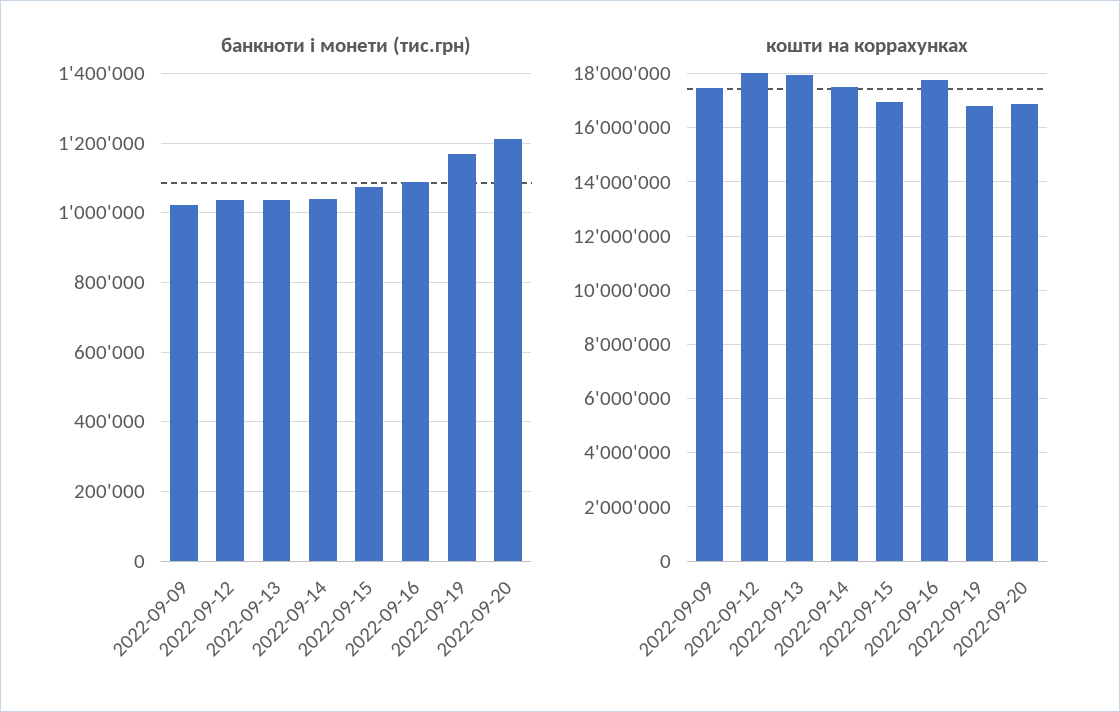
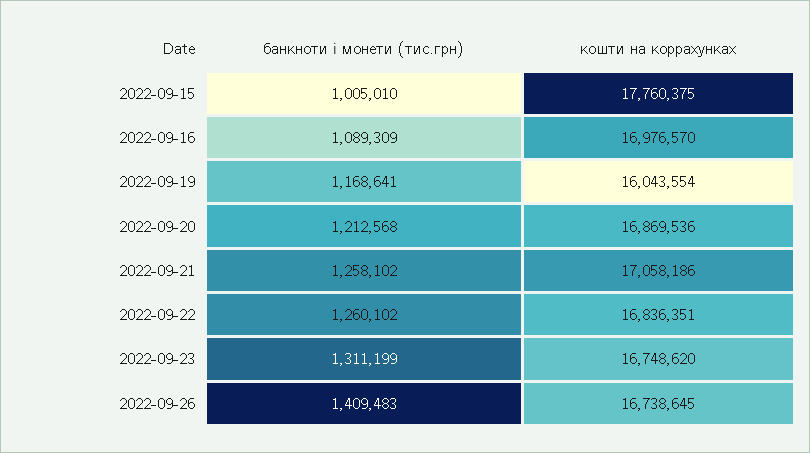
банкноти і монети (тис.грн), 2022-09-09: 1020000 -> none
банкноти і монети (тис.грн), 2022-09-12: 1040000 -> none
банкноти і монети (тис.грн), 2022-09-13: 1040000 -> none
банкноти і монети (тис.грн), 2022-09-14: 1040000 -> none
банкноти і монети (тис.грн), 2022-09-15: 1080000 -> 1005010
кошти на коррахунках, 2022-09-09: 17500000 -> none
кошти на коррахунках, 2022-09-12: 18000000 -> none
кошти на коррахунках, 2022-09-13: 18000000 -> none
кошти на коррахунках, 2022-09-14: 17500000 -> none
кошти на коррахунках, 2022-09-15: 17000000 -> 17760375
кошти на коррахунках, 2022-09-16: 17750000 -> 16976570
кошти на коррахунках, 2022-09-19: 16750000 -> 16043554
банкноти і монети (тис.грн), 2022-09-21: none -> 1258102
кошти на коррахунках, 2022-09-21: none -> 17058186
банкноти і монети (тис.грн), 2022-09-22: none -> 1260102
кошти на коррахунках, 2022-09-22: none -> 16836351
банкноти і монети (тис.грн), 2022-09-23: none -> 1311199
кошти на коррахунках, 2022-09-23: none -> 16748620
банкноти і монети (тис.грн), 2022-09-26: none -> 1409483
кошти на коррахунках, 2022-09-26: none -> 16738645

